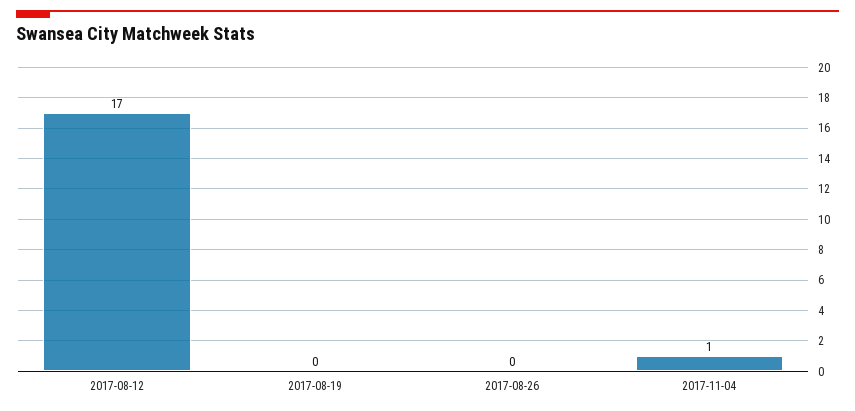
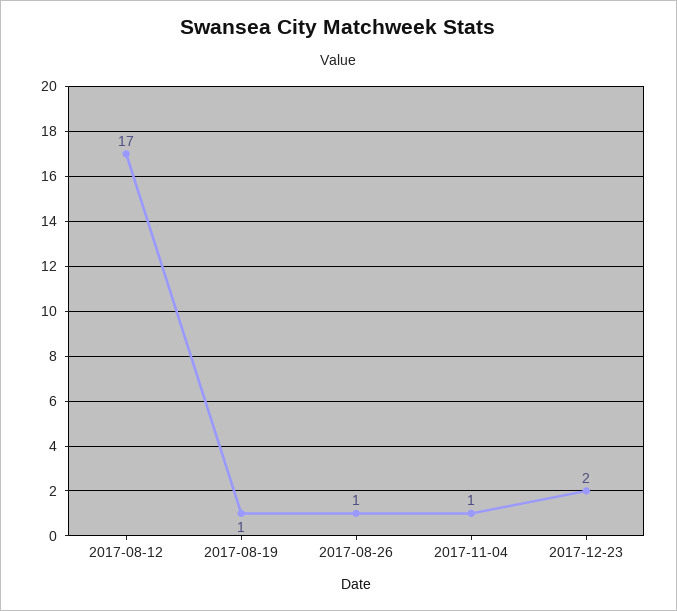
2017-08-19: 0 -> 1
2017-08-26: 0 -> 1
2017-12-23: none -> 2

